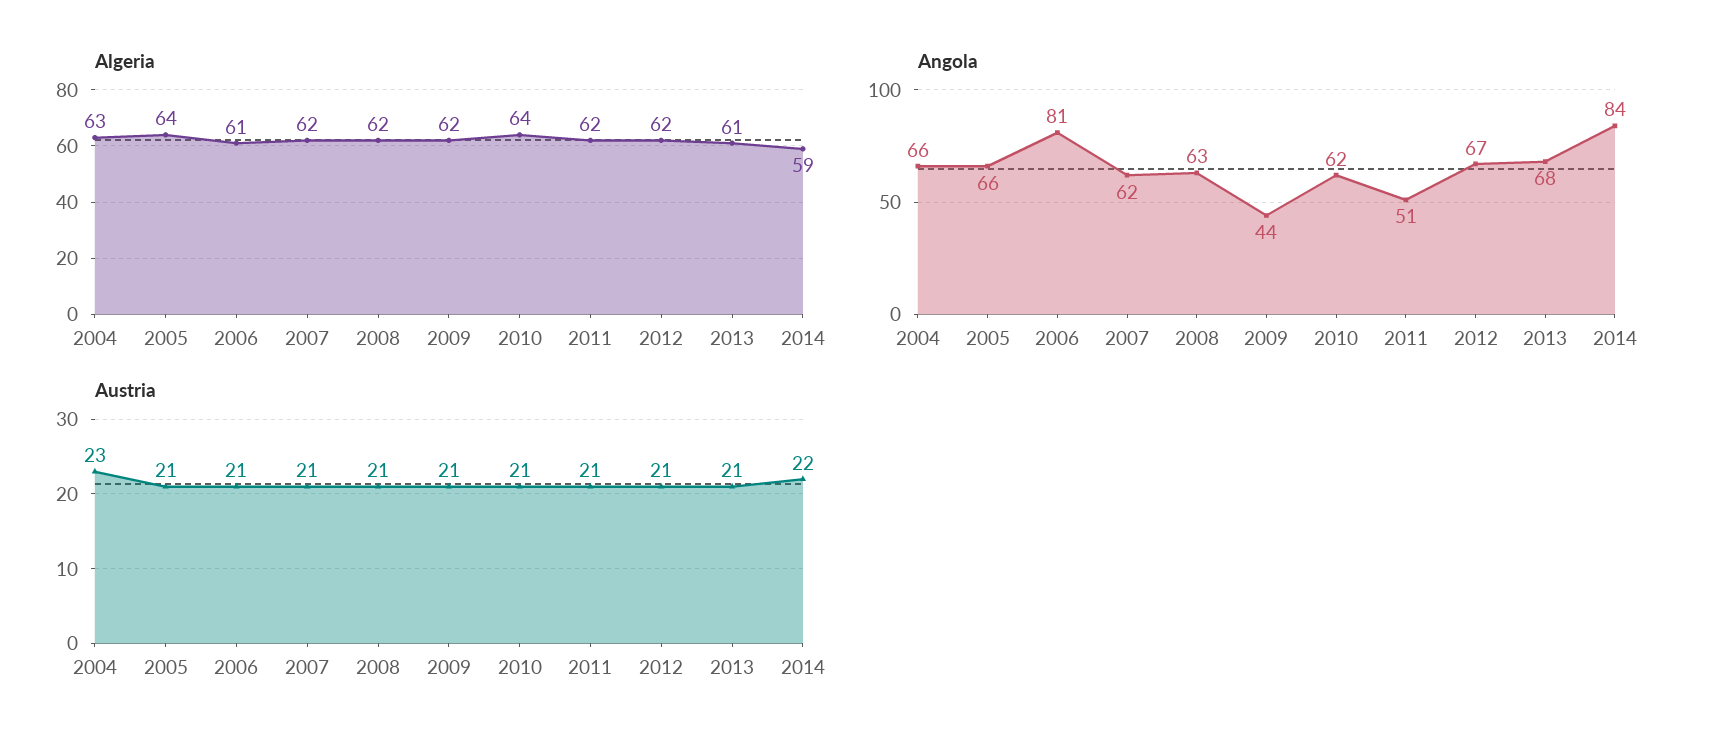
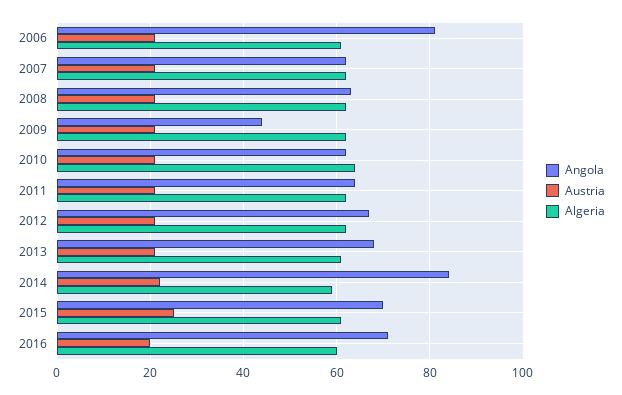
Algeria, 2004: 63 -> none
Algeria, 2005: 64 -> none
Angola, 2004: 66 -> none
Angola, 2005: 66 -> none
Angola, 2011: 51 -> 65
Austria, 2004: 23 -> none
Austria, 2005: 21 -> none
Angola, 2015: none -> 70
Austria, 2015: none -> 25
Algeria, 2015: none -> 60
Angola, 2016: none -> 70
Austria, 2016: none -> 20
Algeria, 2016: none -> 60

